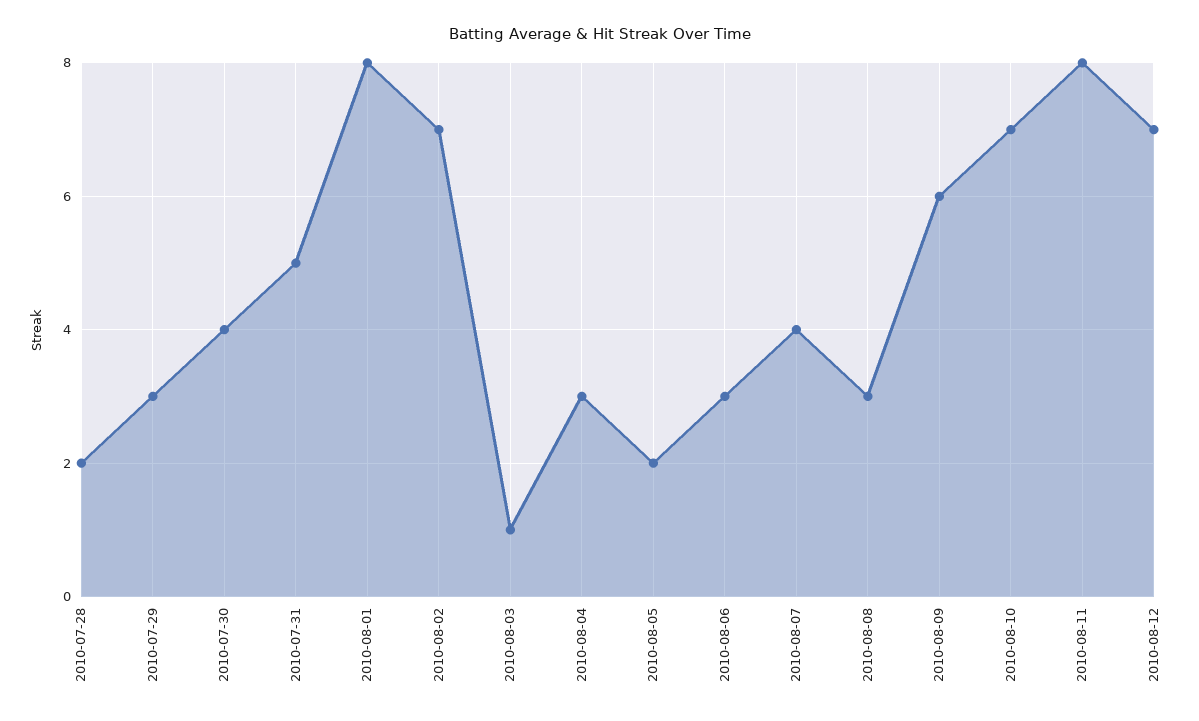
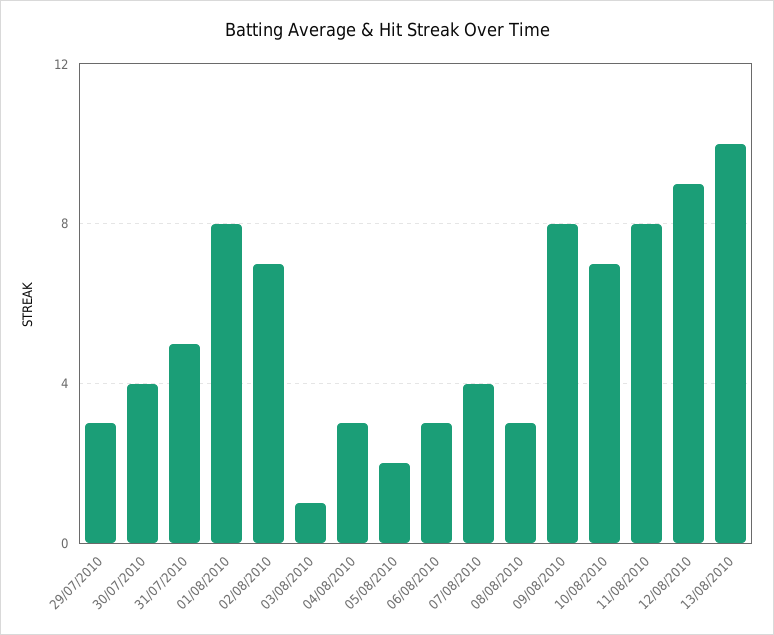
2010-07-28: 2 -> none
2010-08-09: 6 -> 8
2010-08-12: 7 -> 9
13/08/2010: none -> 10

